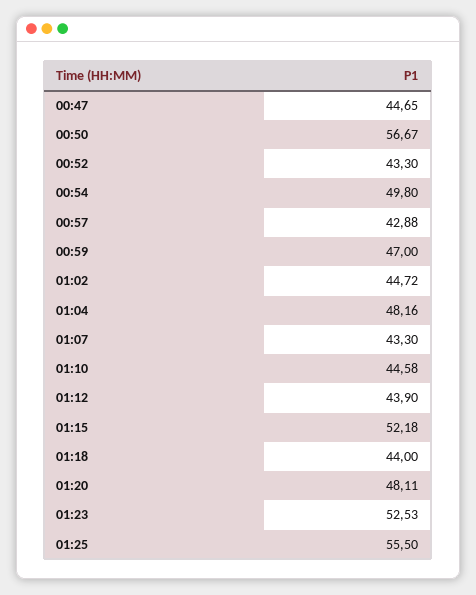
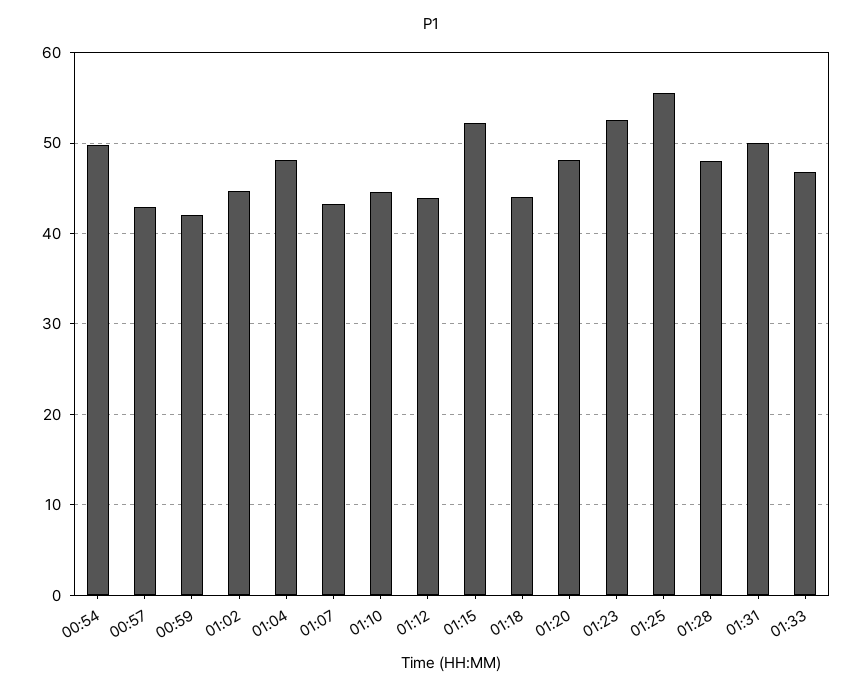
00:47: 44.65 -> none
00:50: 56.67 -> none
00:52: 43.3 -> none
00:59: 47 -> 42
01:28: none -> 48
01:31: none -> 50
01:33: none -> 47

